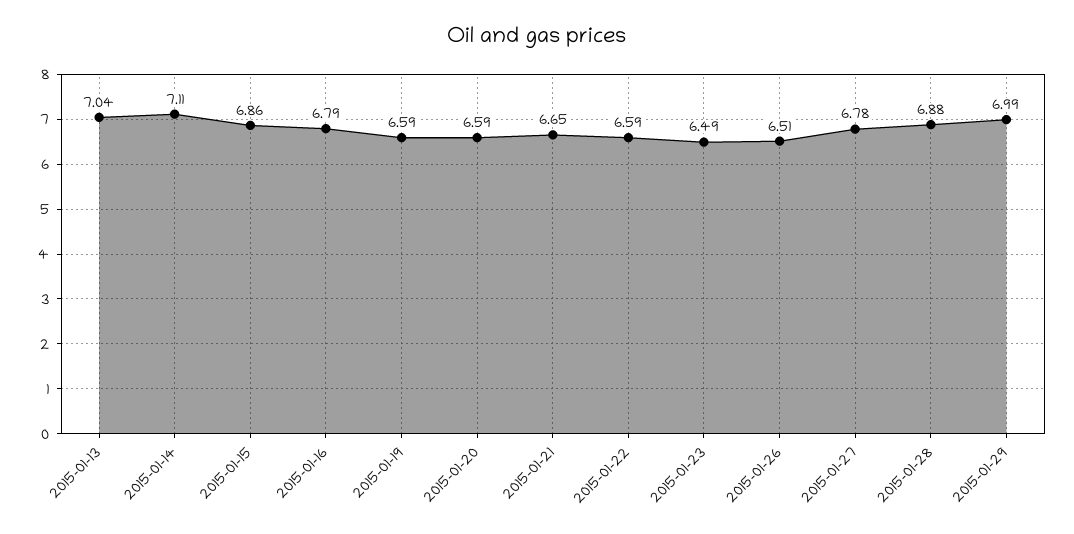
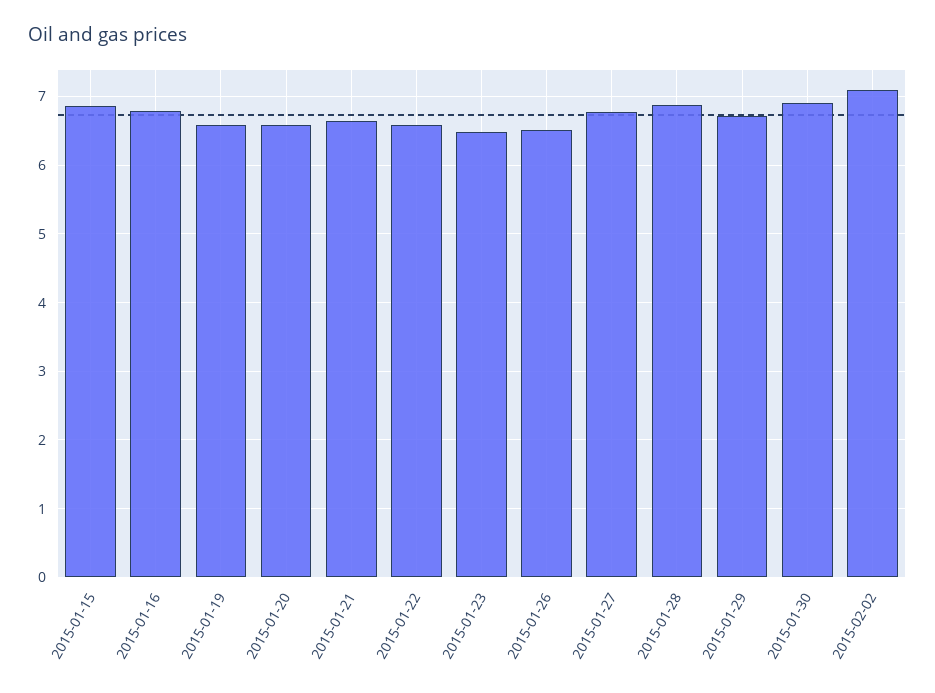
2015-01-13: 7.04 -> none
2015-01-14: 7.11 -> none
2015-01-29: 6.99 -> 6.7
2015-01-30: none -> 6.9
2015-02-02: none -> 7.1

